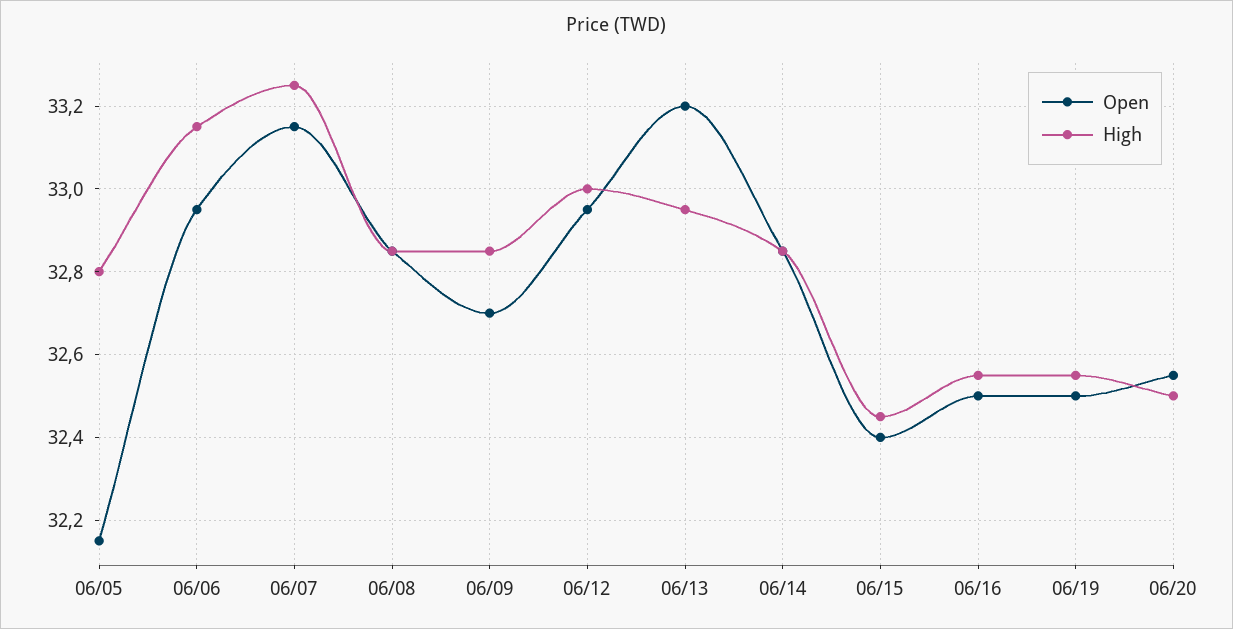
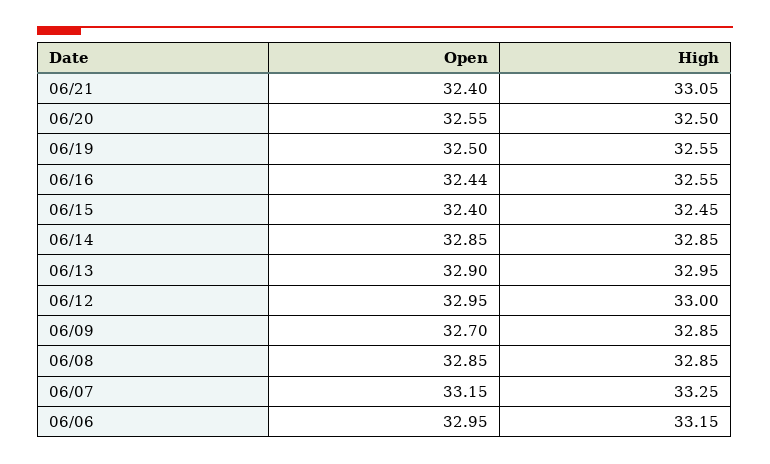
Open, 06/05: 32.15 -> none
High, 06/05: 32.8 -> none
Open, 06/13: 33.2 -> 32.9
Open, 06/16: 32.5 -> 32.44
Open, 06/21: none -> 32.4
High, 06/21: none -> 33.05

